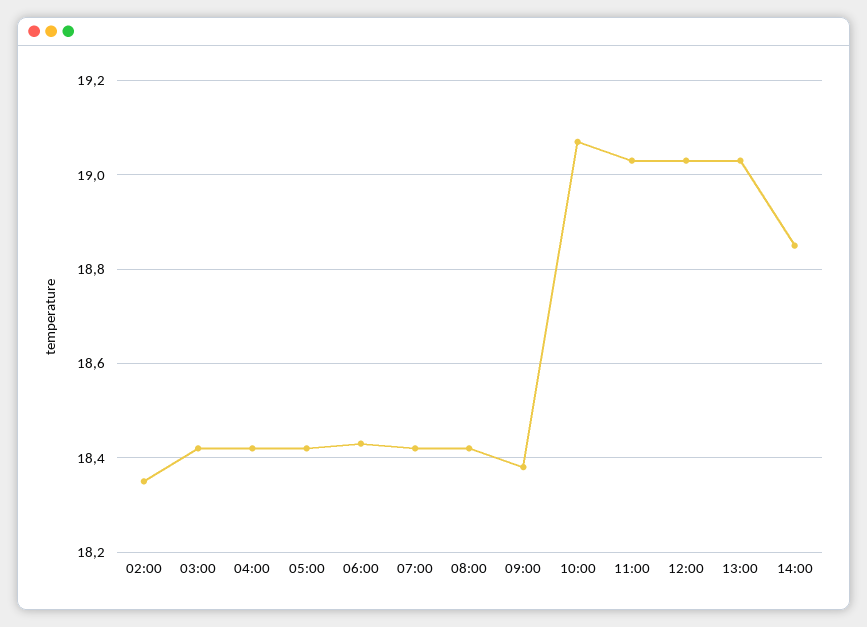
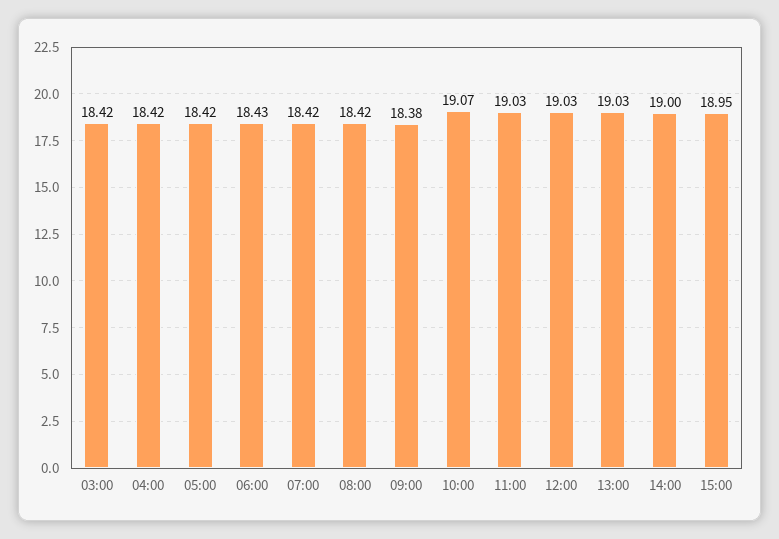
02:00: 18.35 -> none
14:00: 18.85 -> 19
15:00: none -> 18.95

